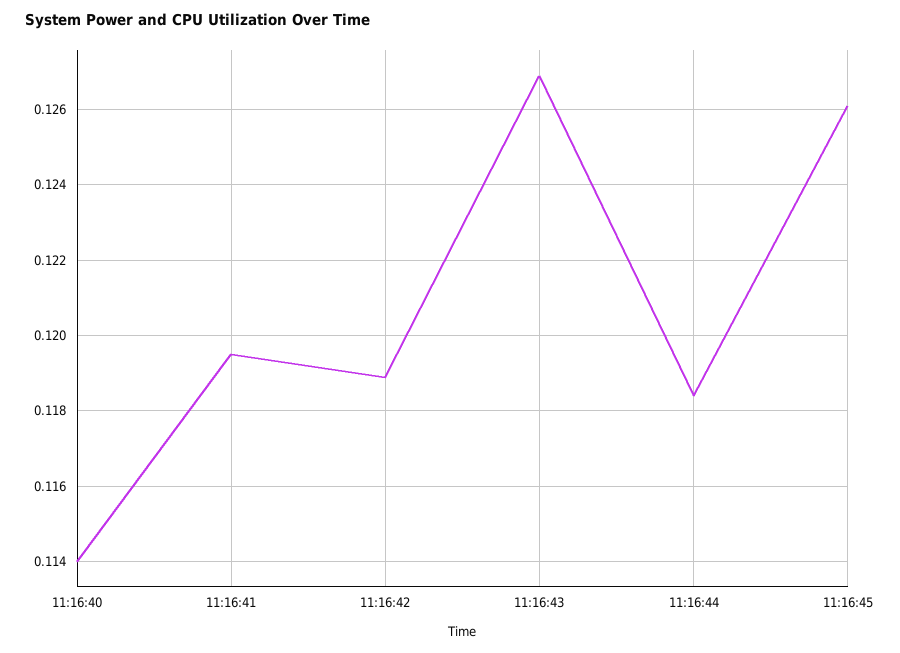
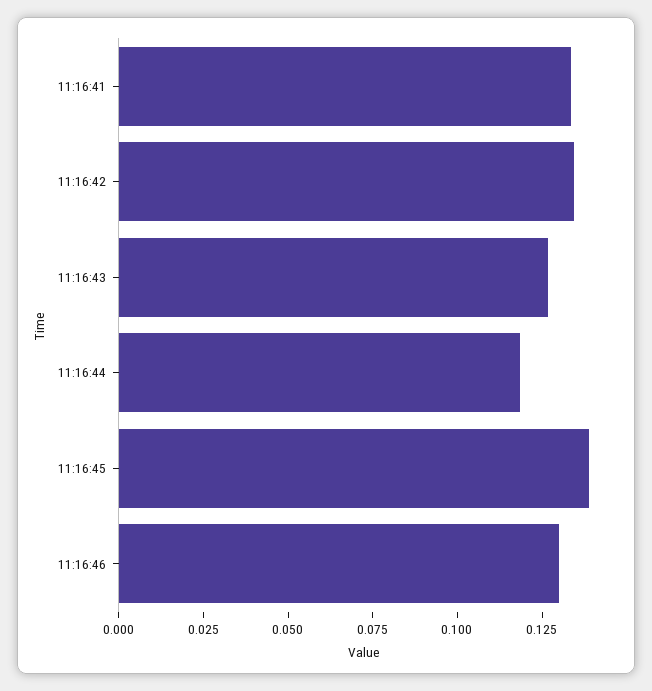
11:16:40: 0.114 -> none
11:16:41: 0.1195 -> 0.135
11:16:42: 0.119 -> 0.135
11:16:45: 0.126 -> 0.14
11:16:46: none -> 0.13

